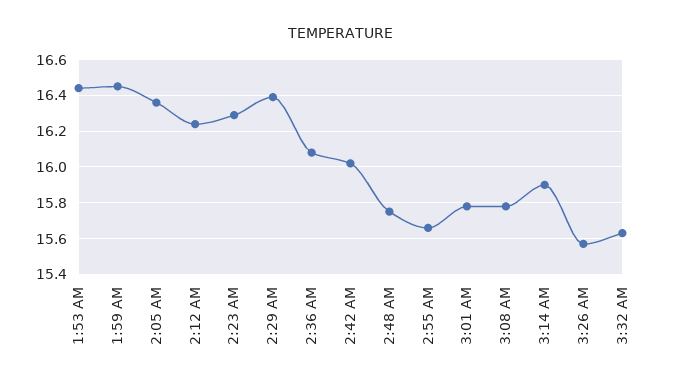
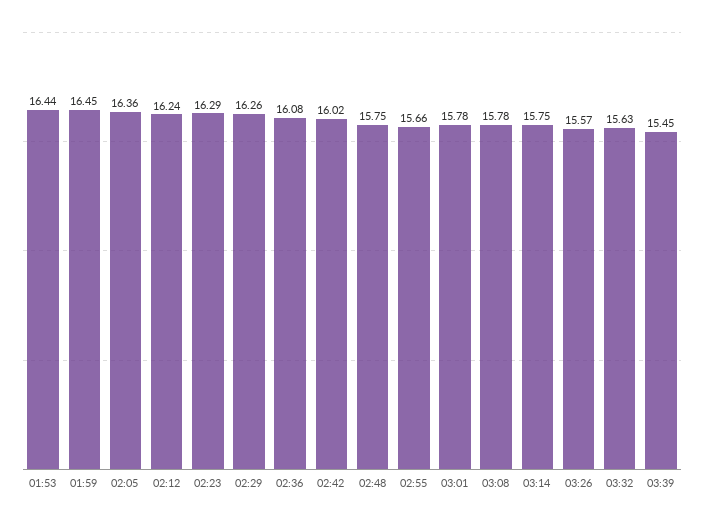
2:29 AM: 16.4 -> 16.26
3:14 AM: 15.9 -> 15.75
03:39: none -> 15.45

